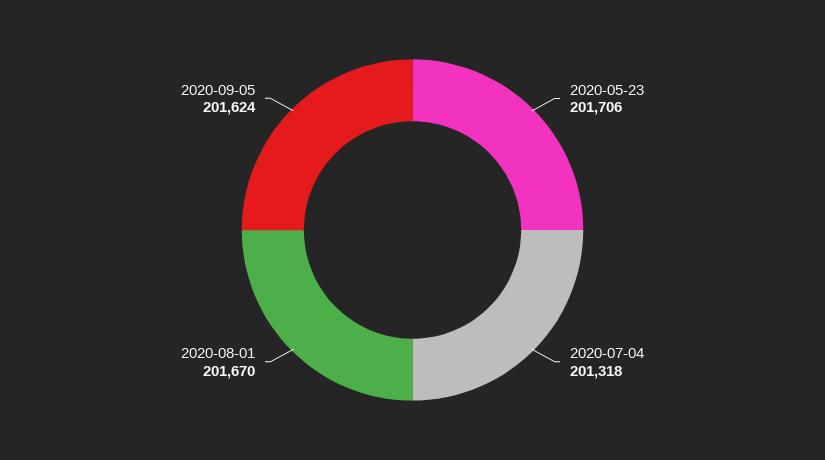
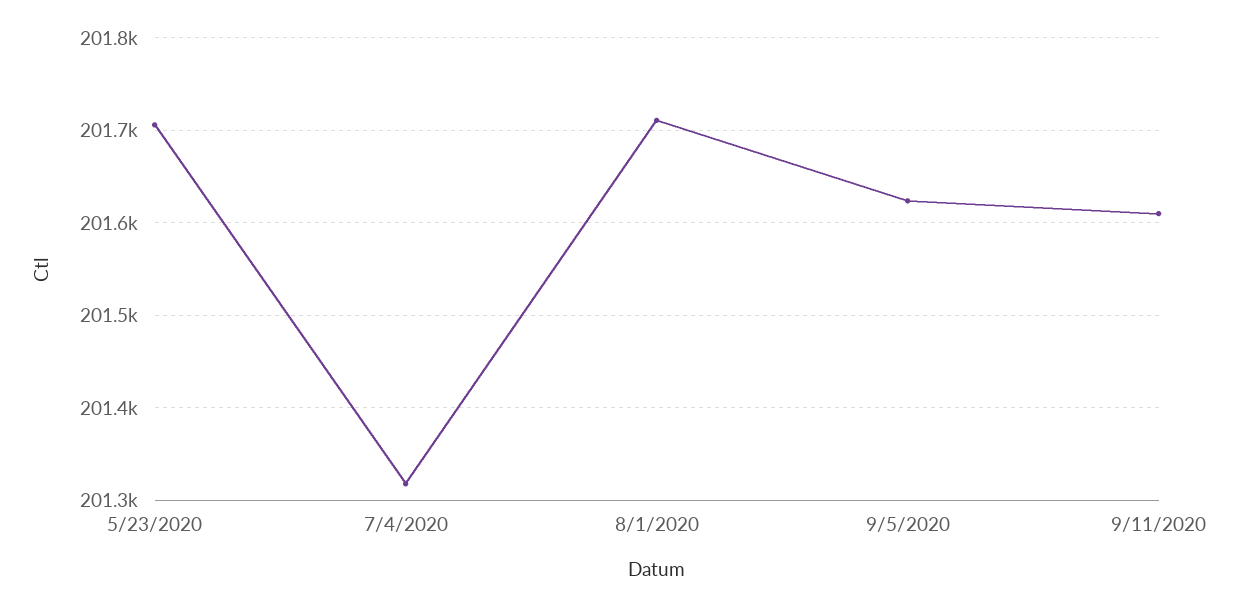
2020-08-01: 201670 -> 201710
9/11/2020: none -> 201610

